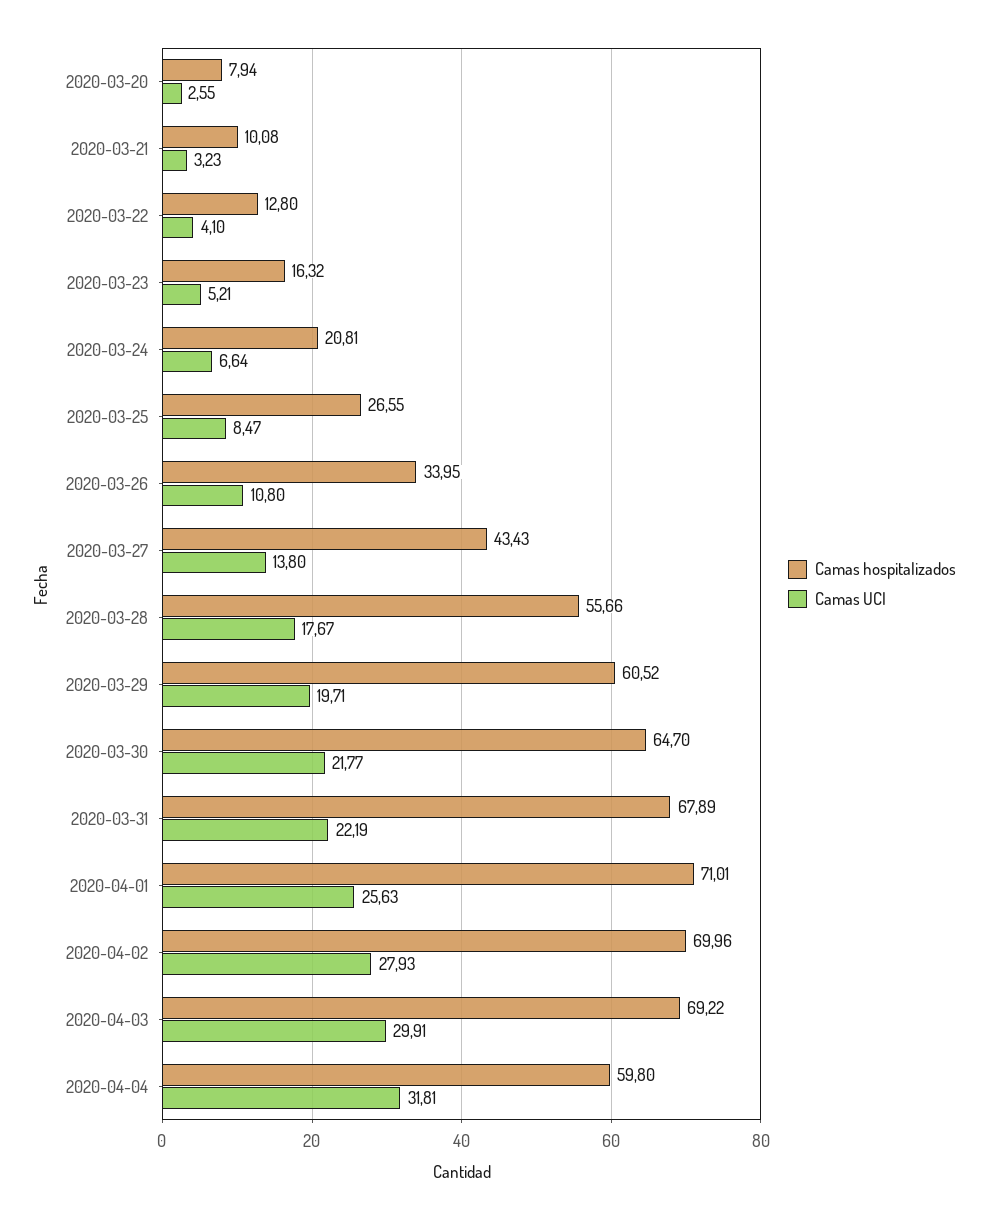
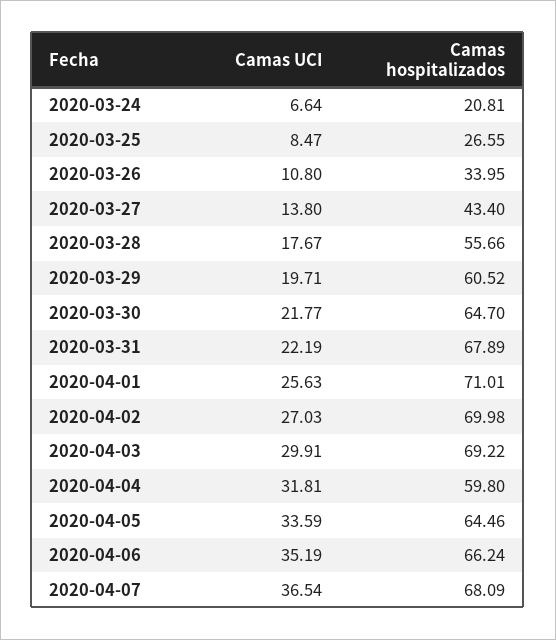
Camas hospitalizados, 2020-03-20: 7.94 -> none
Camas UCI, 2020-03-20: 2.55 -> none
Camas hospitalizados, 2020-03-21: 10.08 -> none
Camas UCI, 2020-03-21: 3.23 -> none
Camas hospitalizados, 2020-03-22: 12.8 -> none
Camas UCI, 2020-03-22: 4.1 -> none
Camas hospitalizados, 2020-03-23: 16.32 -> none
Camas UCI, 2020-03-23: 5.21 -> none
Camas hospitalizados, 2020-03-27: 43.43 -> 43.4
Camas hospitalizados, 2020-04-02: 69.96 -> 69.98
Camas UCI, 2020-04-02: 27.93 -> 27.03
Camas UCI, 2020-04-05: none -> 33.59
Camas hospitalizados, 2020-04-05: none -> 64.46
Camas UCI, 2020-04-06: none -> 35.19
Camas hospitalizados, 2020-04-06: none -> 66.24
Camas UCI, 2020-04-07: none -> 36.54
Camas hospitalizados, 2020-04-07: none -> 68.09

